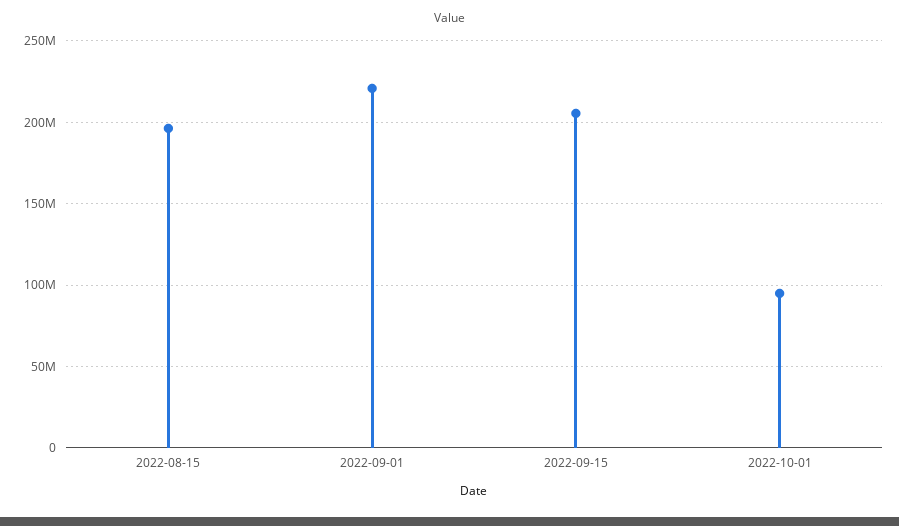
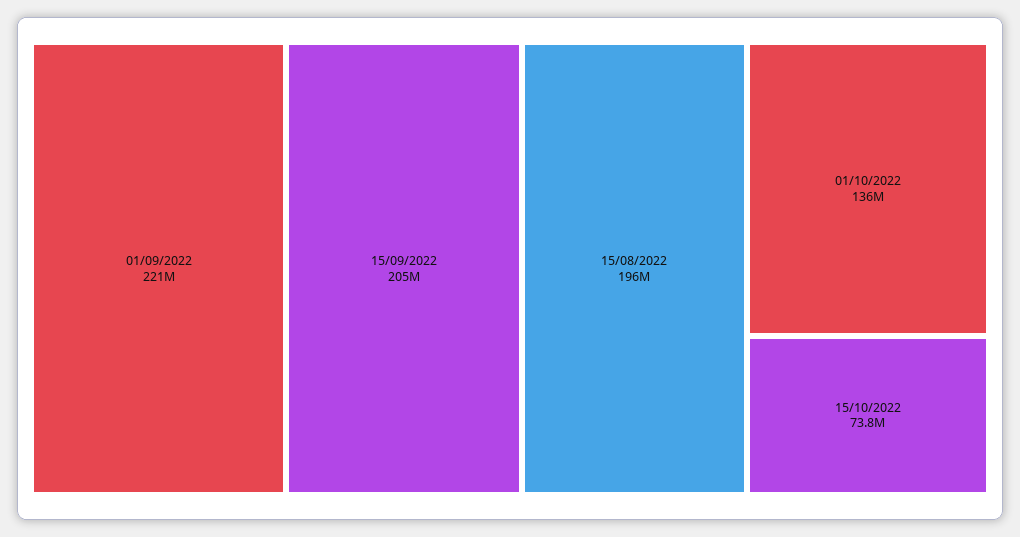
2022-10-01: 95000000 -> 136000000
15/10/2022: none -> 73800000

